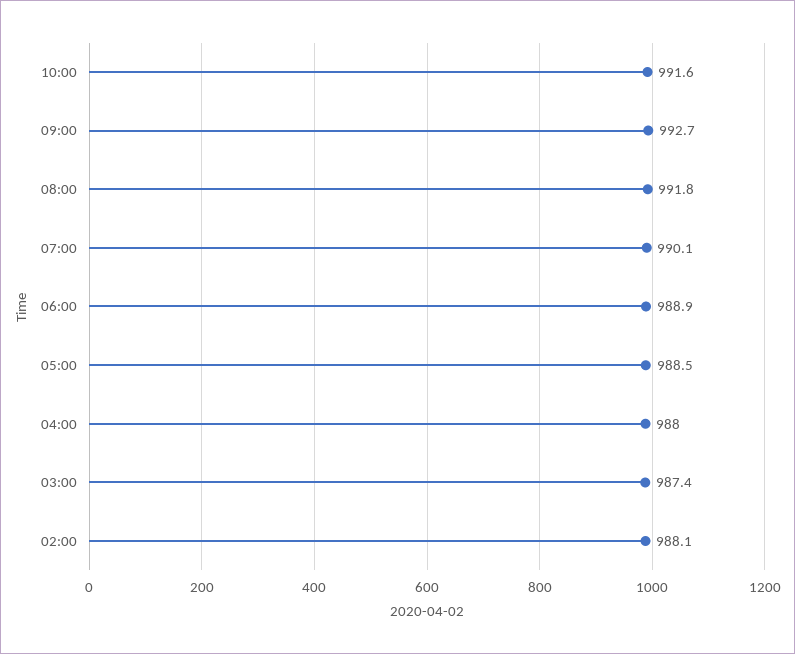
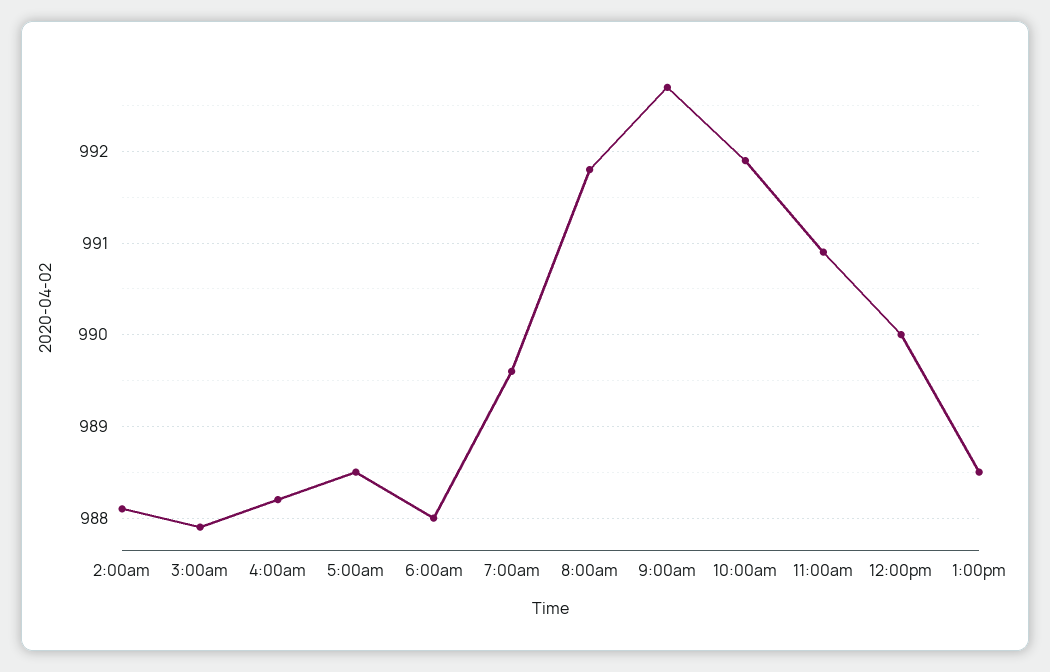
10:00: 991.6 -> 991.9
07:00: 990.1 -> 989.6
06:00: 988.9 -> 988
04:00: 988 -> 988.2
03:00: 987.4 -> 987.9
11:00am: none -> 990.9
12:00pm: none -> 990
1:00pm: none -> 988.5

